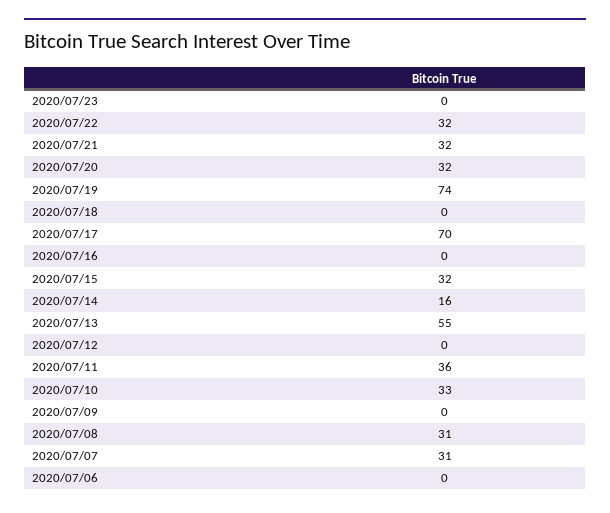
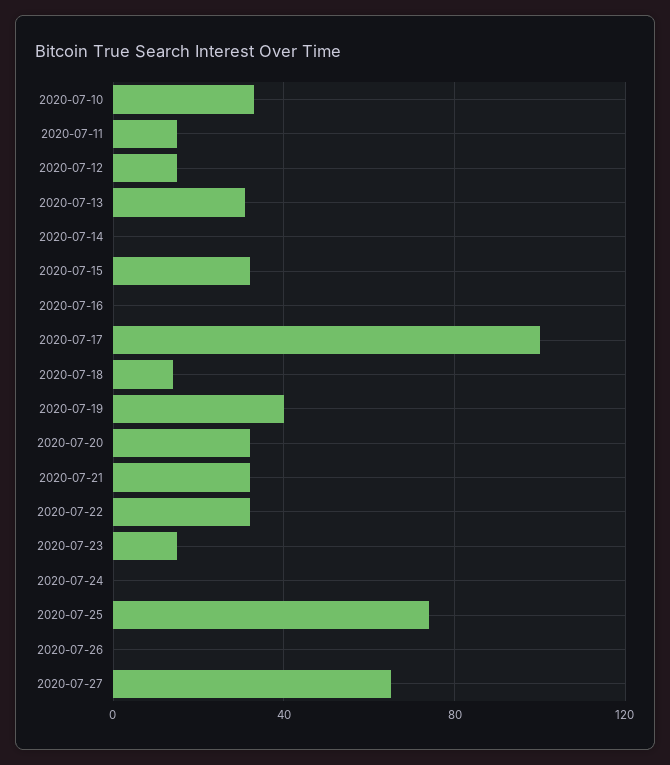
2020/07/23: 0 -> 15
2020/07/19: 74 -> 40
2020/07/18: 0 -> 15
2020/07/17: 70 -> 100
2020/07/14: 16 -> 0
2020/07/13: 55 -> 30
2020/07/12: 0 -> 15
2020/07/11: 36 -> 15
2020/07/09: 0 -> none
2020/07/08: 31 -> none
2020/07/07: 31 -> none
2020/07/06: 0 -> none
2020-07-24: none -> 0
2020-07-25: none -> 75
2020-07-26: none -> 0
2020-07-27: none -> 65

